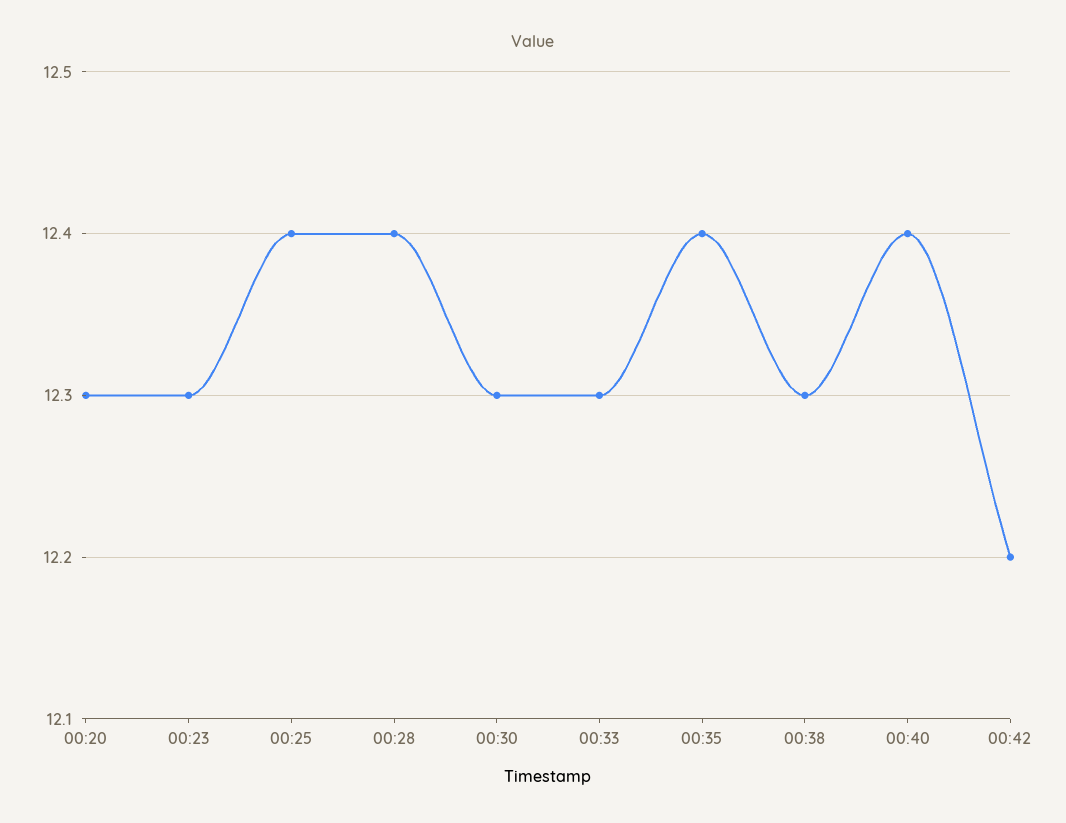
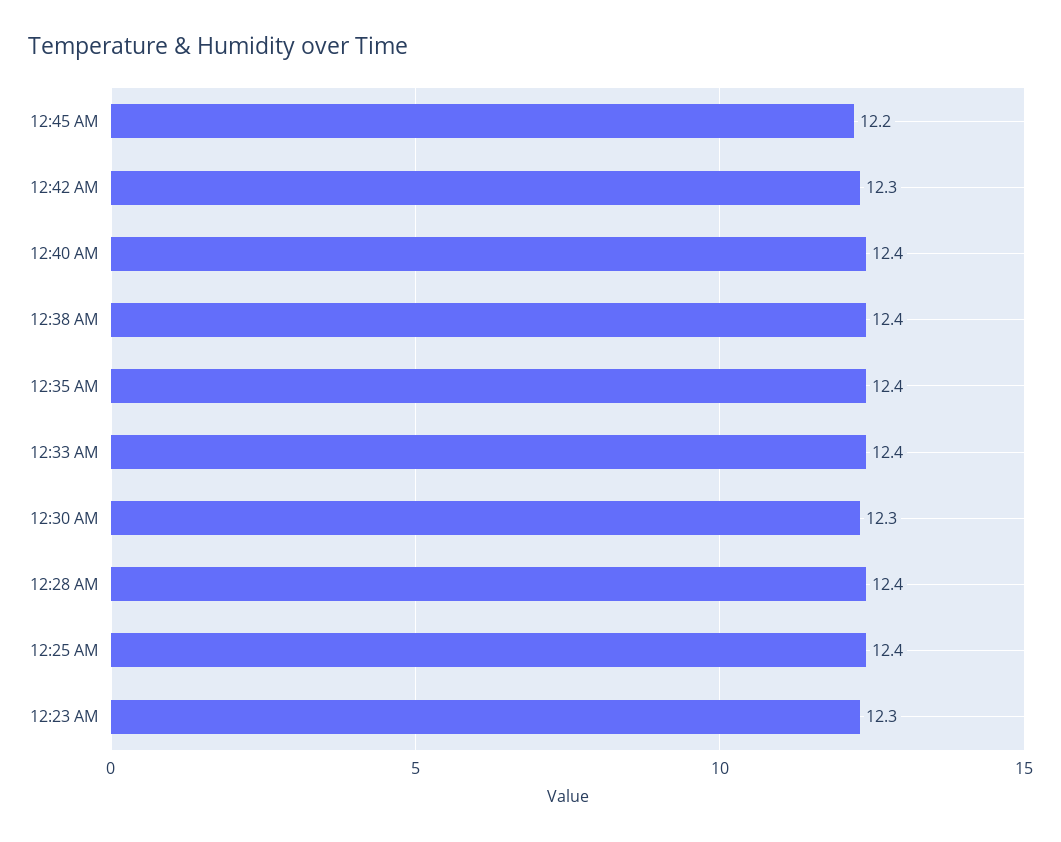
00:20: 12.3 -> none
00:33: 12.3 -> 12.4
00:38: 12.3 -> 12.4
00:42: 12.2 -> 12.3
12:45 AM: none -> 12.2

